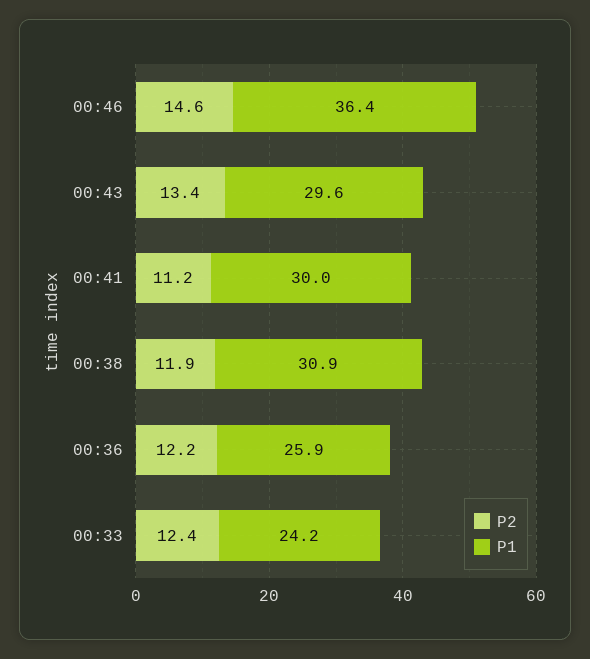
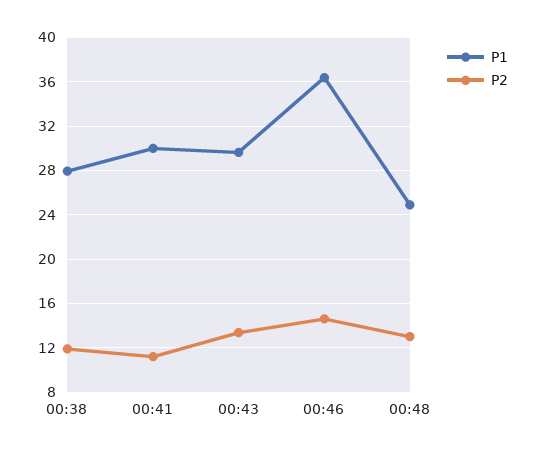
P1, 00:38: 30.9 -> 28
P2, 00:36: 12.2 -> none
P1, 00:36: 25.9 -> none
P2, 00:33: 12.4 -> none
P1, 00:33: 24.2 -> none
P1, 00:48: none -> 25
P2, 00:48: none -> 13

